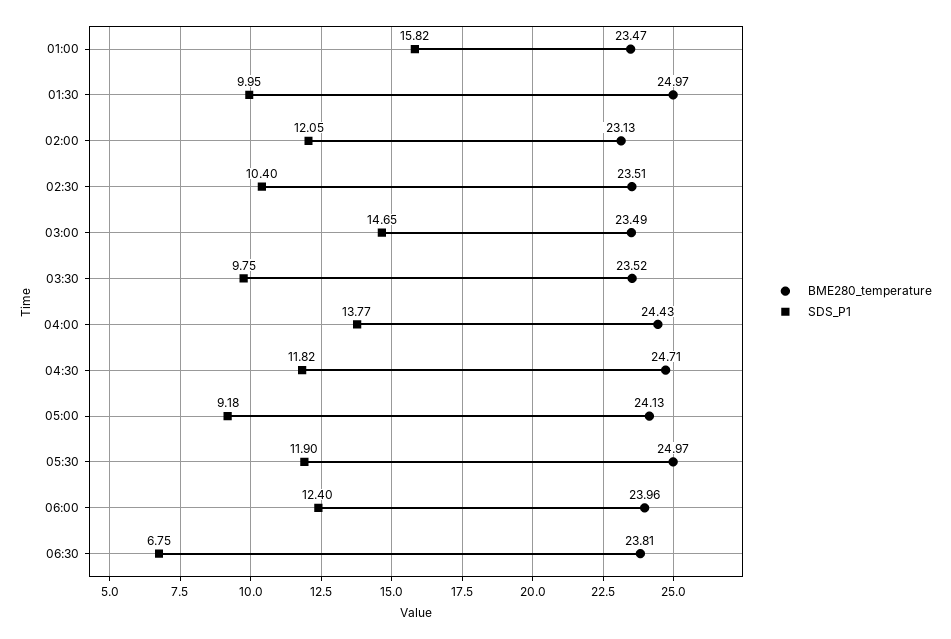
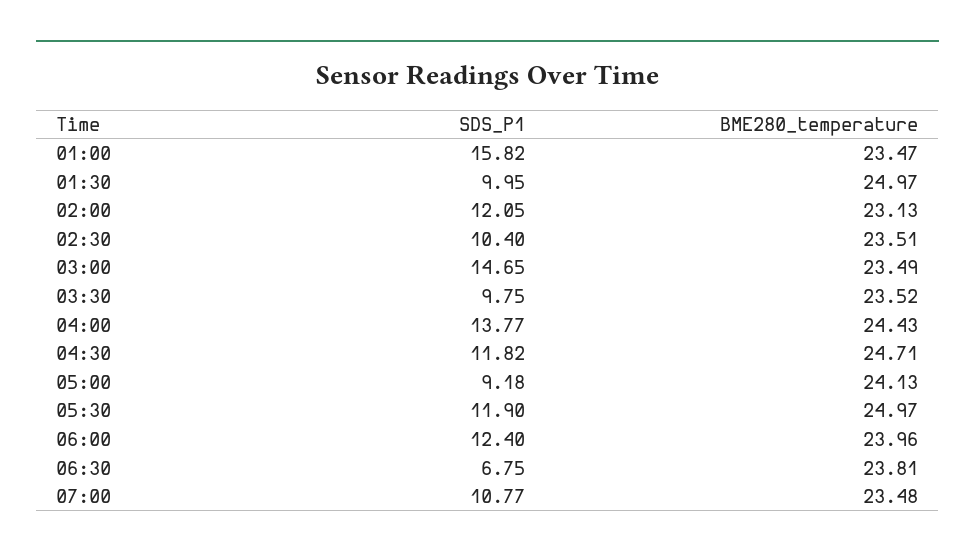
SDS_P1, 07:00: none -> 10.77
BME280_temperature, 07:00: none -> 23.48

